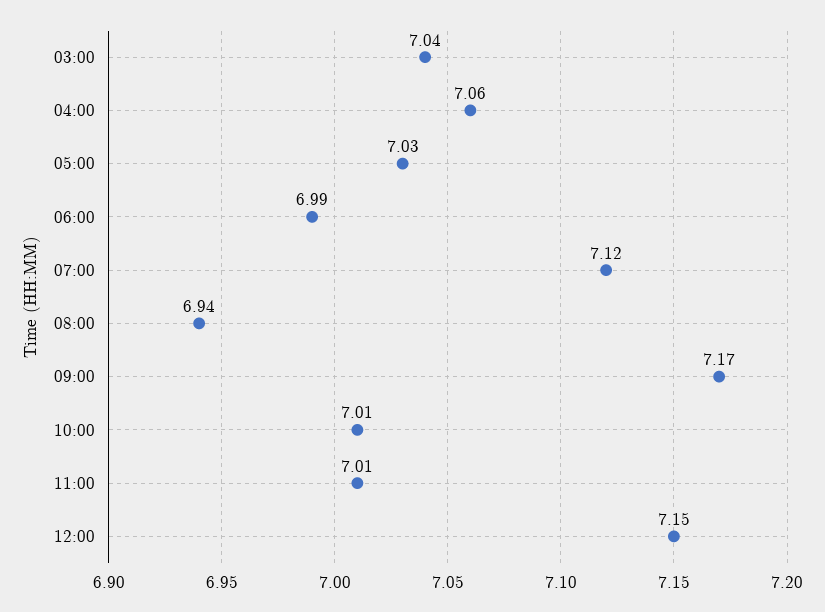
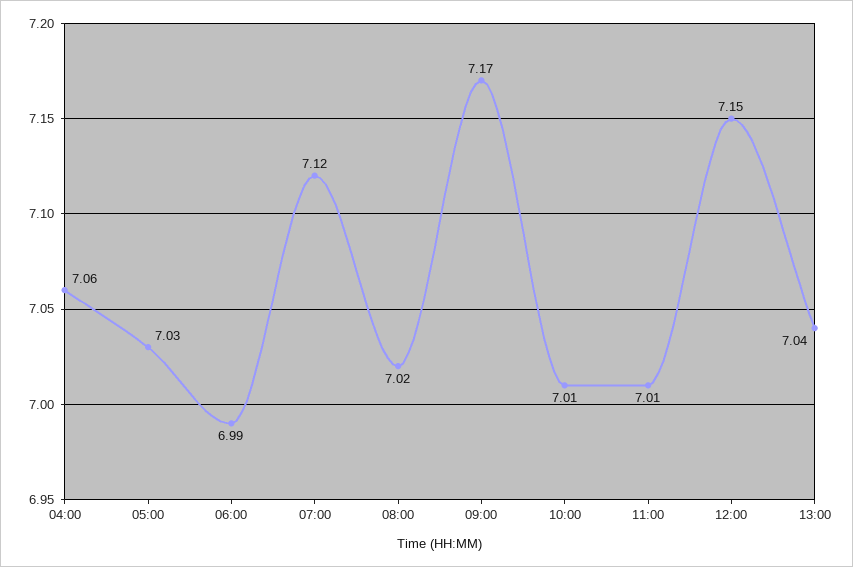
03:00: 7.04 -> none
08:00: 6.94 -> 7.02
13:00: none -> 7.04

